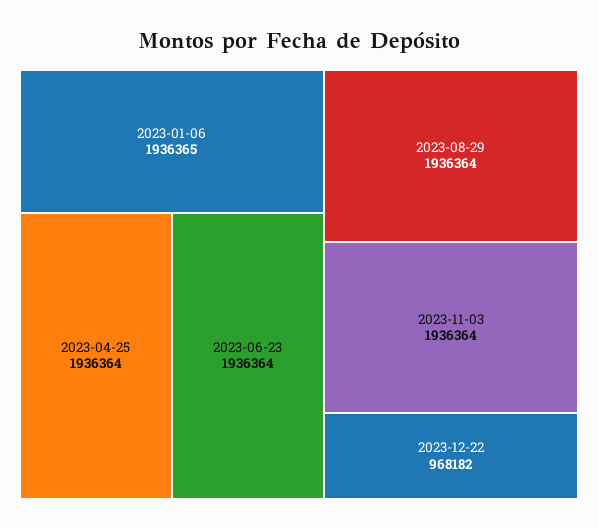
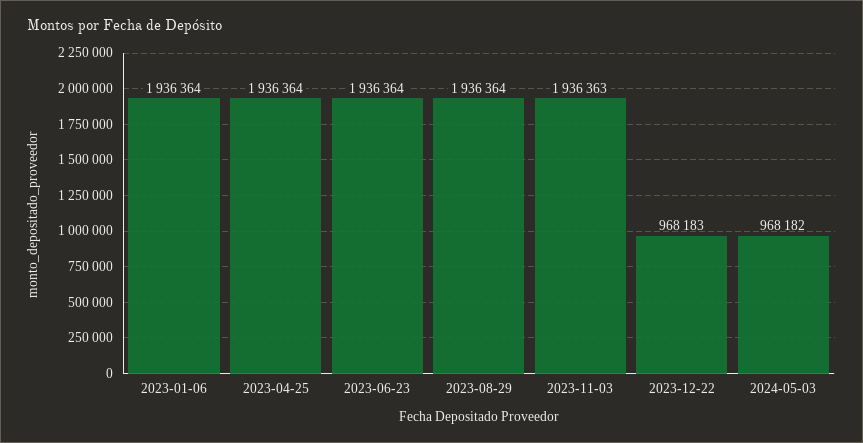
2023-01-06: 1936365 -> 1936364
2023-11-03: 1936364 -> 1936363
2023-12-22: 968182 -> 968183
2024-05-03: none -> 968182

